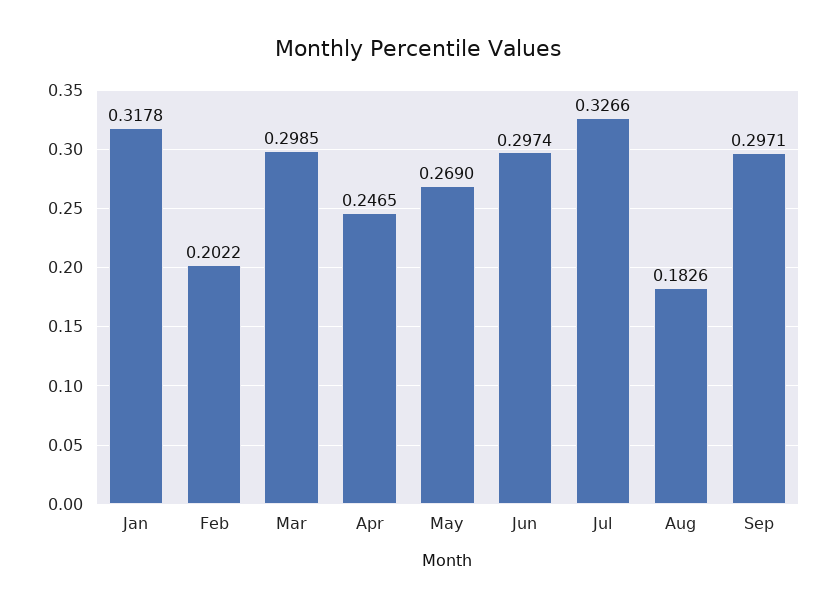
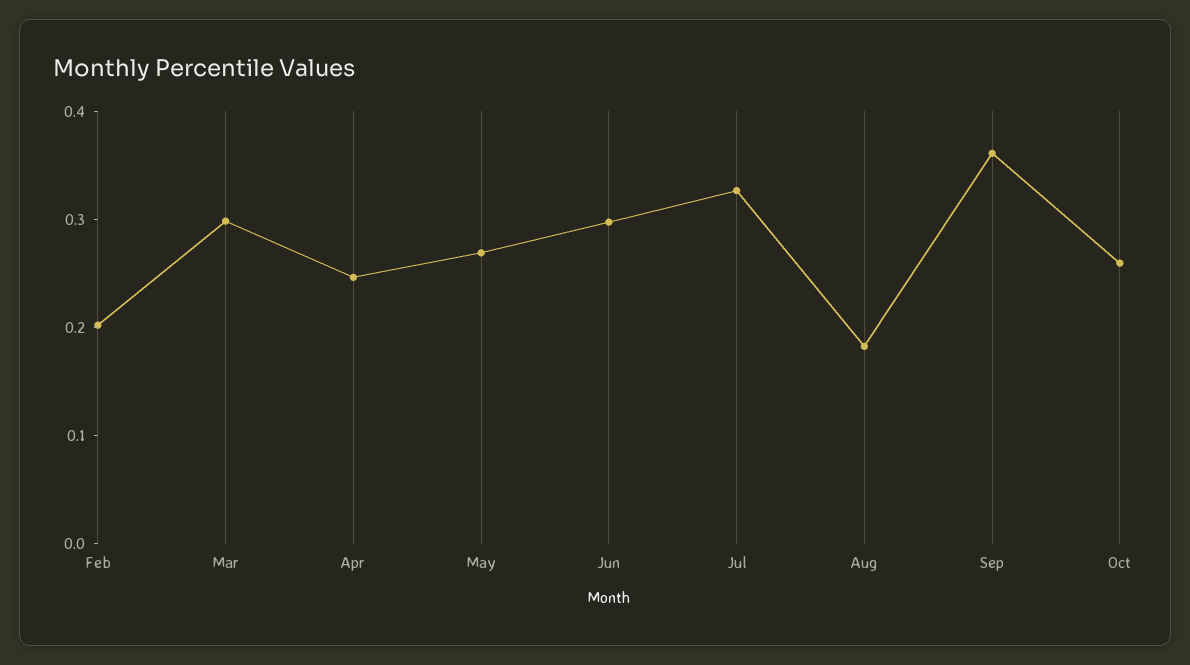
Jan: 0.3178 -> none
Sep: 0.2971 -> 0.36
Oct: none -> 0.26

